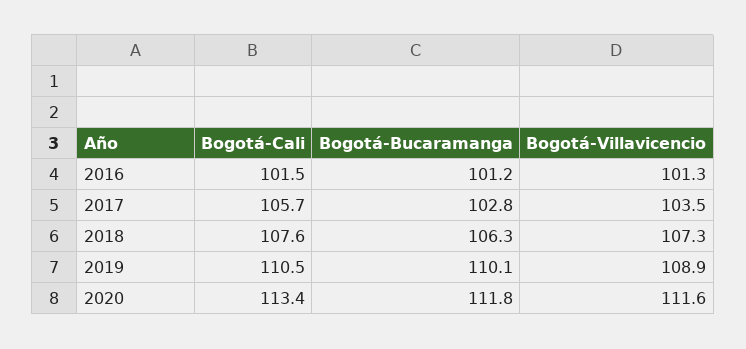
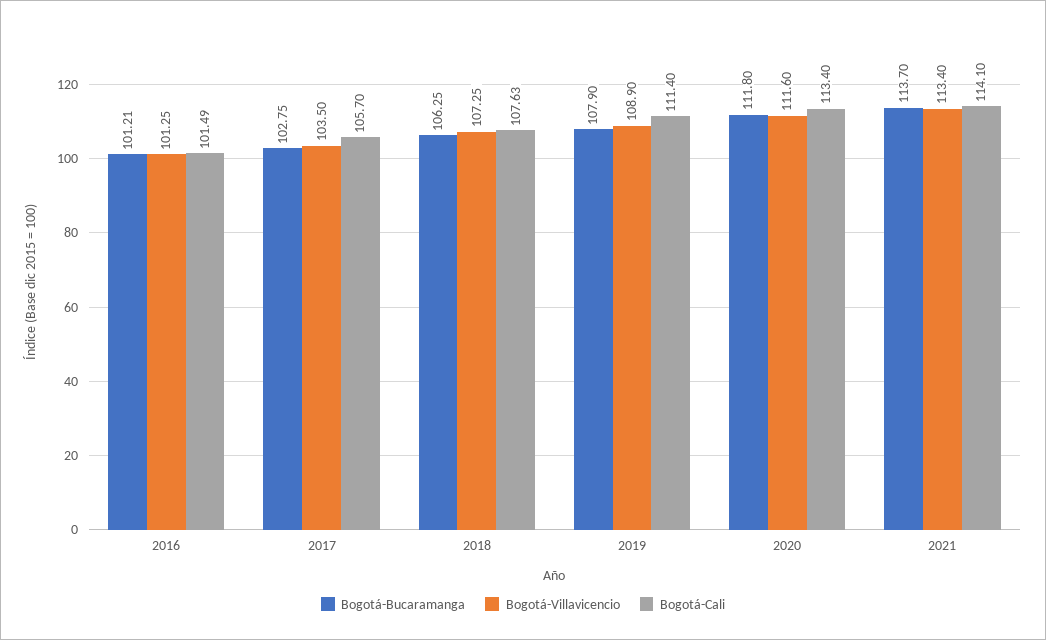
Bogotá-Cali, 2019: 110.5 -> 111.4
Bogotá-Bucaramanga, 2019: 110.1 -> 107.9
Bogotá-Bucaramanga, 2021: none -> 113.7
Bogotá-Villavicencio, 2021: none -> 113.4
Bogotá-Cali, 2021: none -> 114.1

